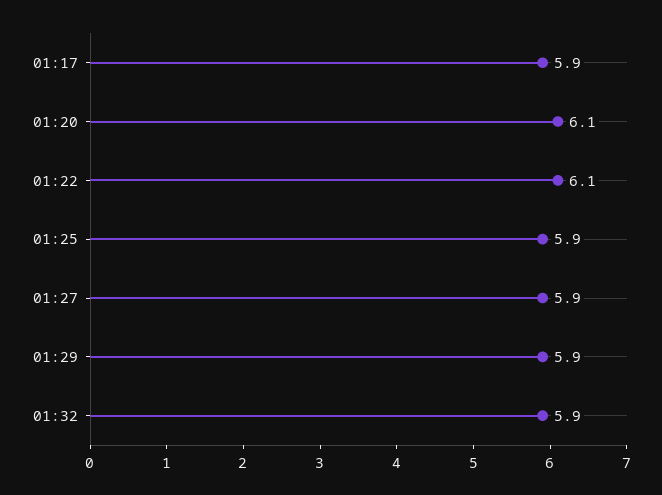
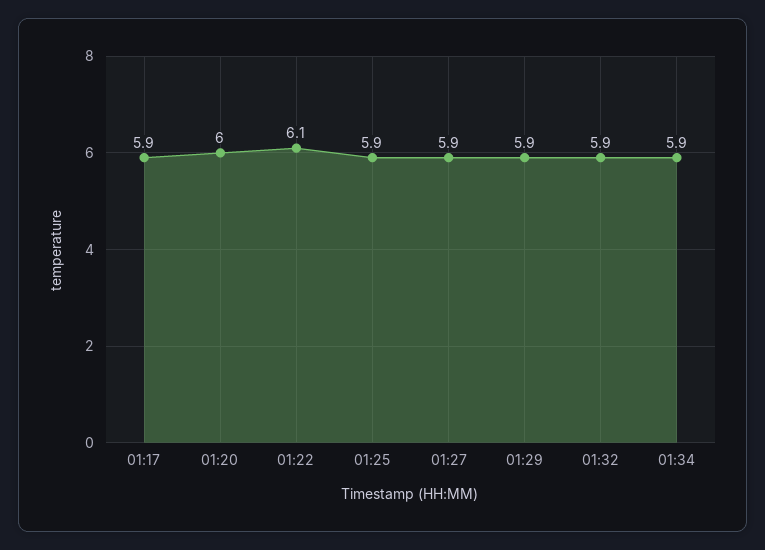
01:20: 6.1 -> 6
01:34: none -> 5.9

